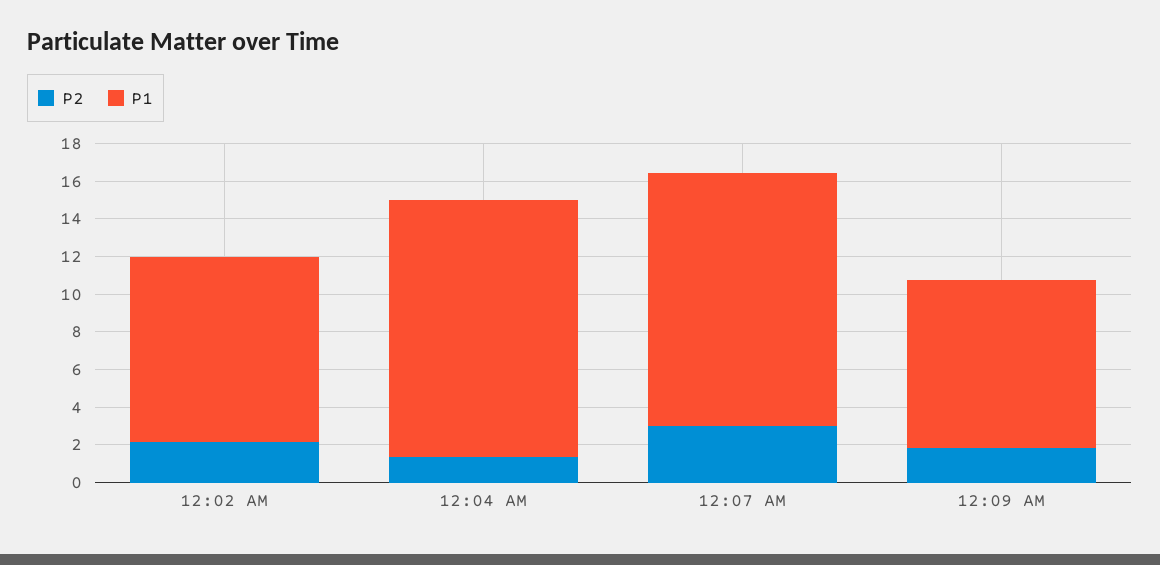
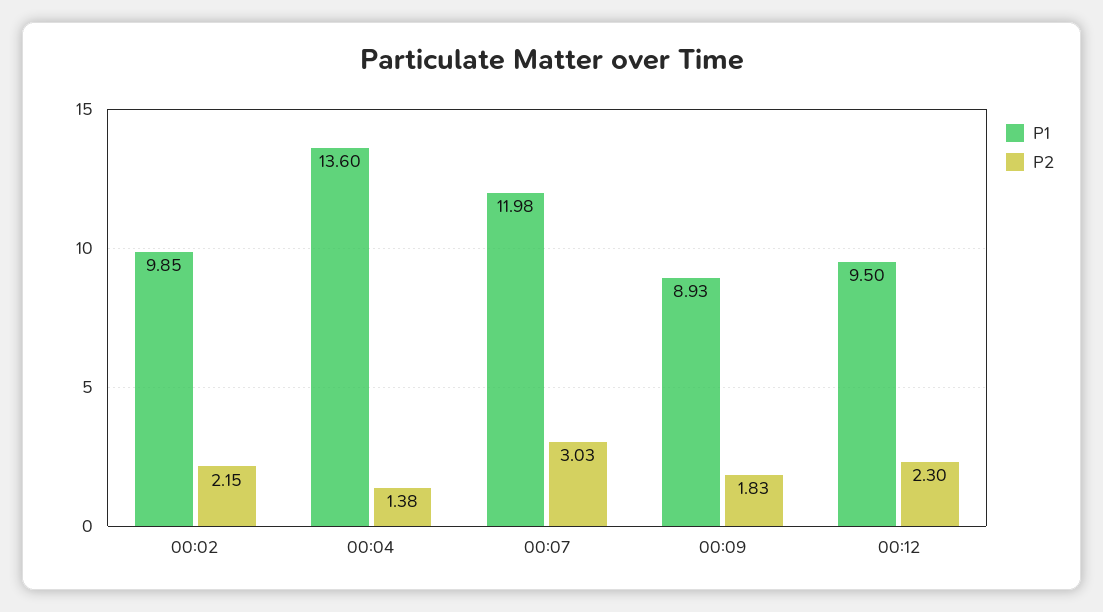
P1, 12:07 AM: 13.5 -> 11.98
P1, 00:12: none -> 9.5
P2, 00:12: none -> 2.3

